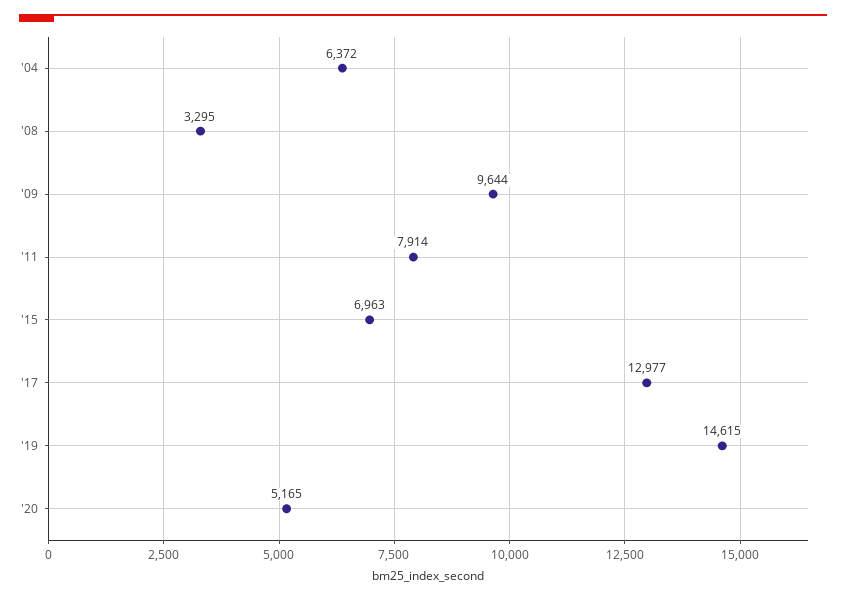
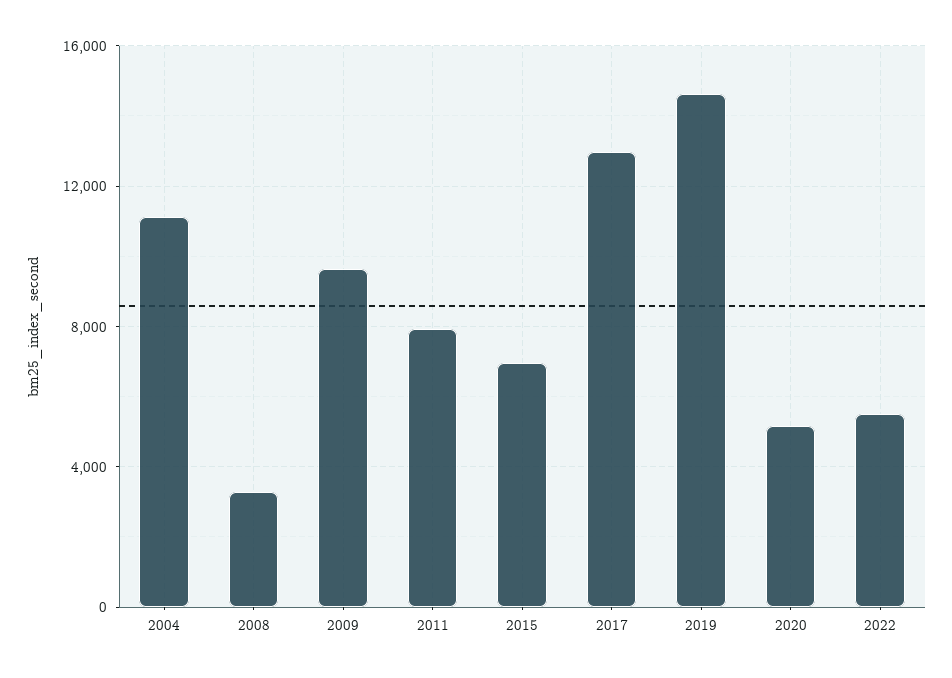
'04: 6372 -> 11000
2022: none -> 5500

